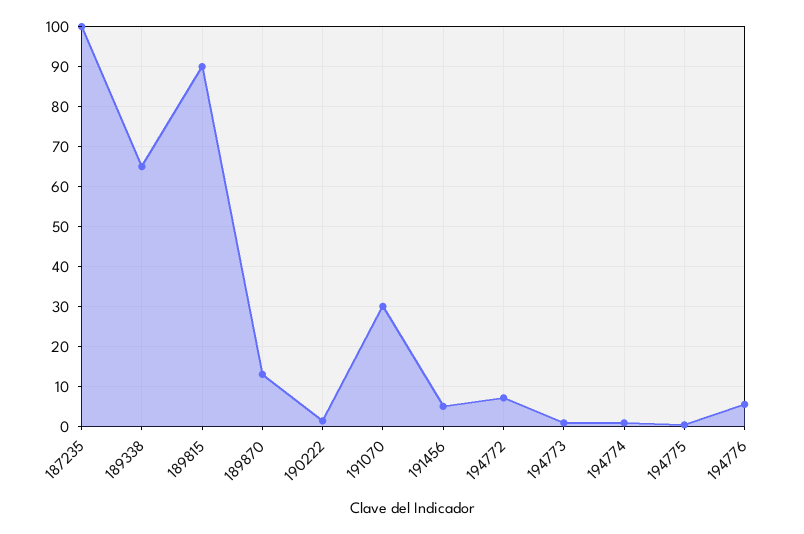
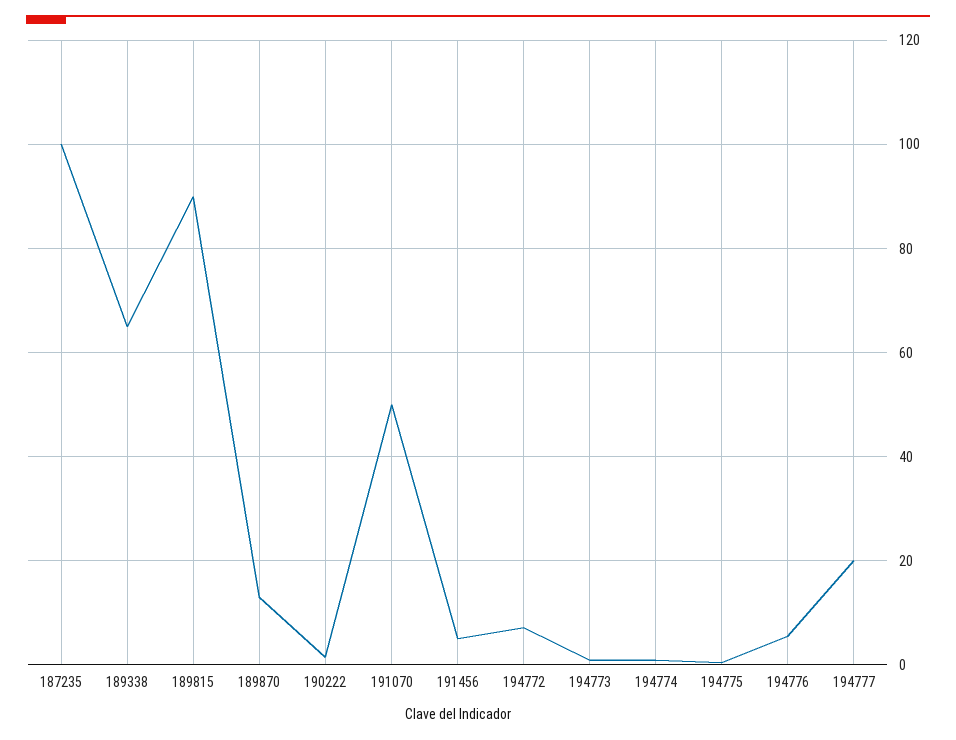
191070: 30 -> 50
194777: none -> 20

